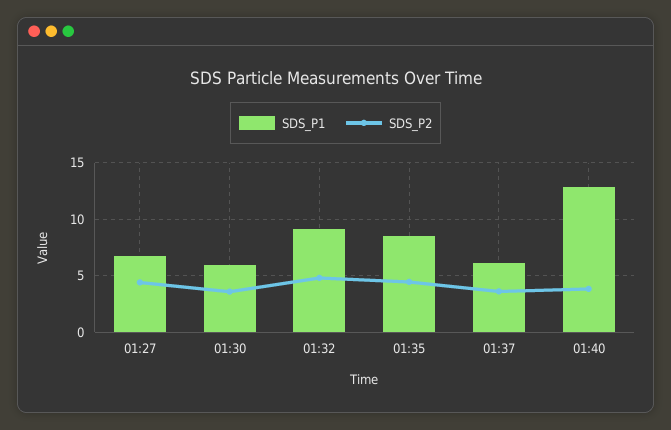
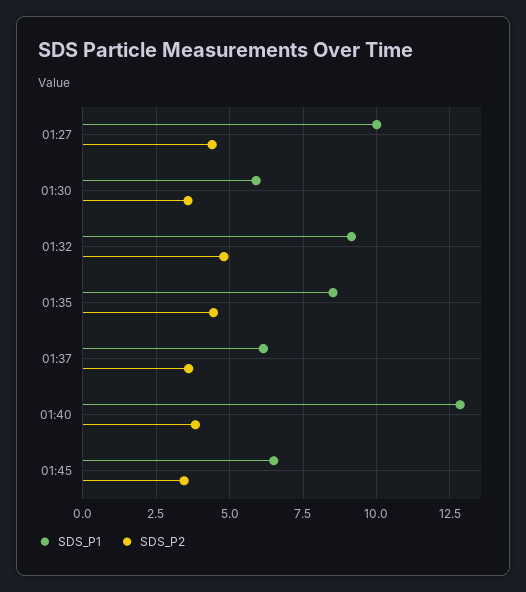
SDS_P1, 01:27: 7 -> 10
SDS_P1, 01:45: none -> 6.5
SDS_P2, 01:45: none -> 3.5

